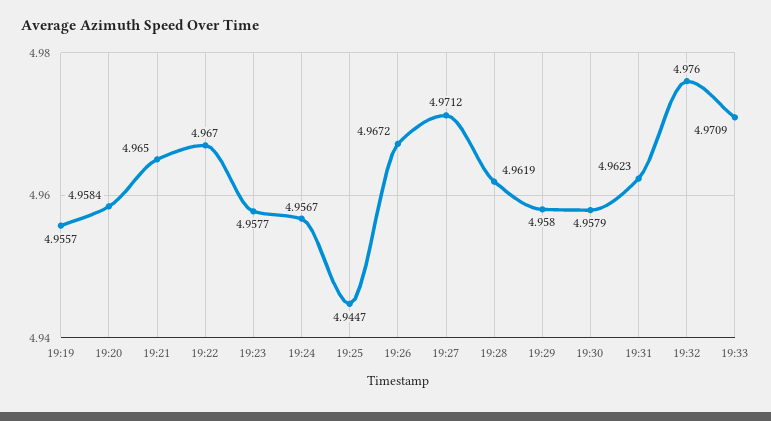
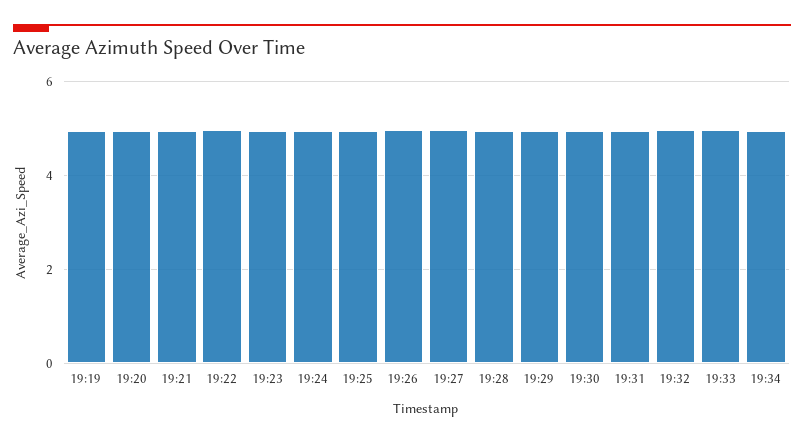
19:34: none -> 5

